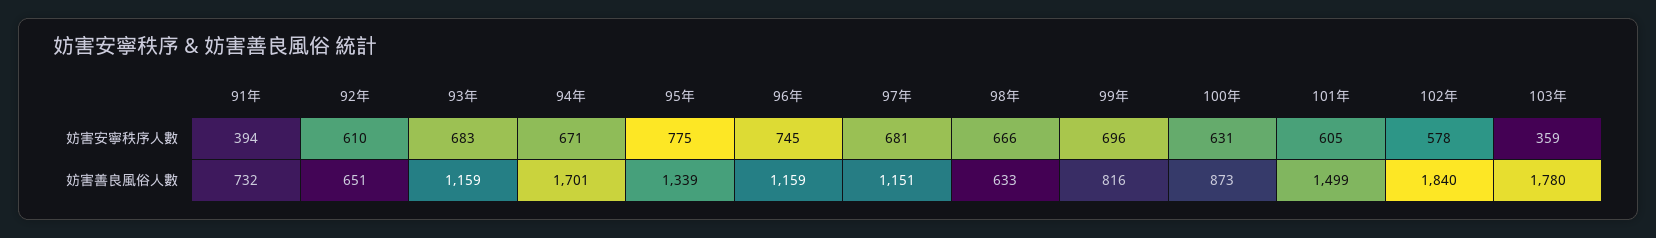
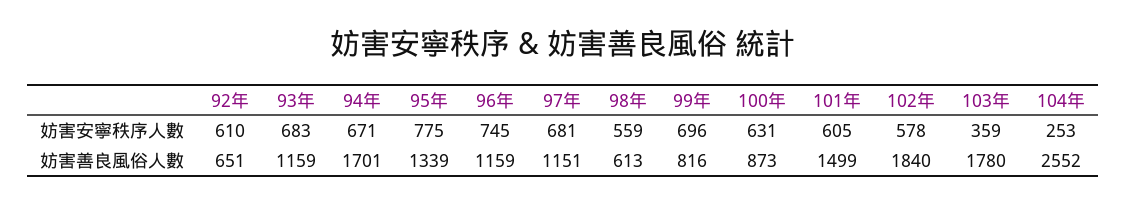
91年, 妨害安寧秩序人數: 394 -> none
98年, 妨害安寧秩序人數: 666 -> 559
91年, 妨害善良風俗人數: 732 -> none
98年, 妨害善良風俗人數: 633 -> 613
104年, 妨害安寧秩序人數: none -> 253
104年, 妨害善良風俗人數: none -> 2552

